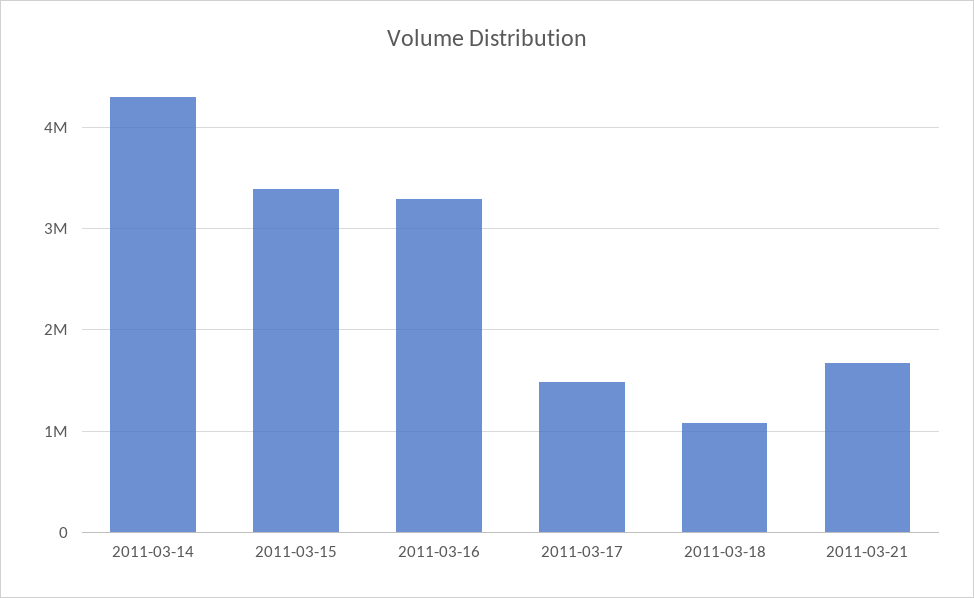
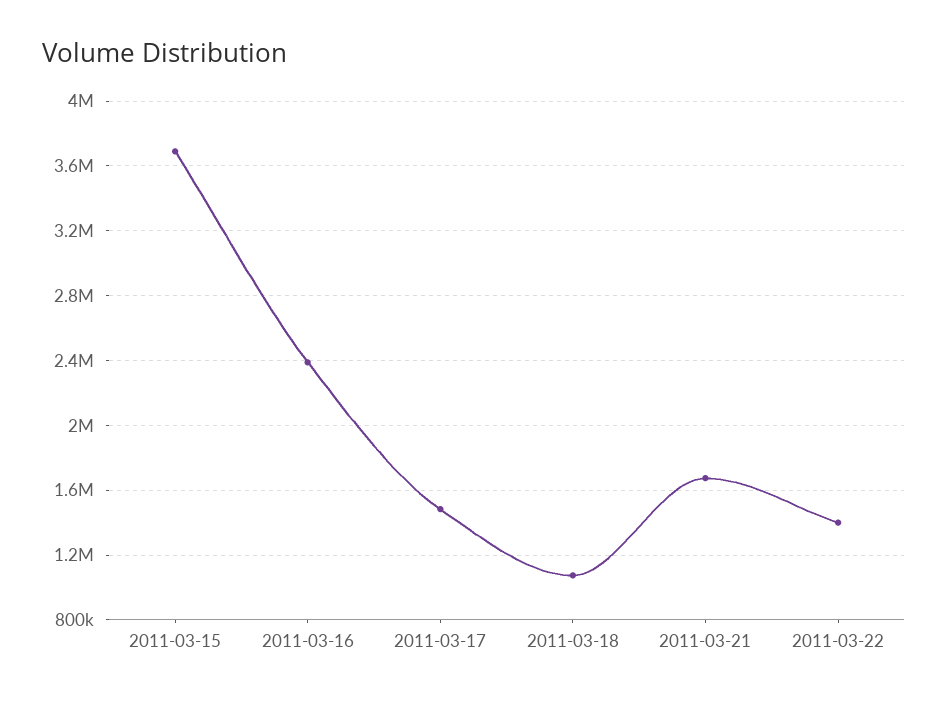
2011-03-14: 4300000 -> none
2011-03-15: 3400000 -> 3700000
2011-03-16: 3300000 -> 2400000
2011-03-22: none -> 1400000

